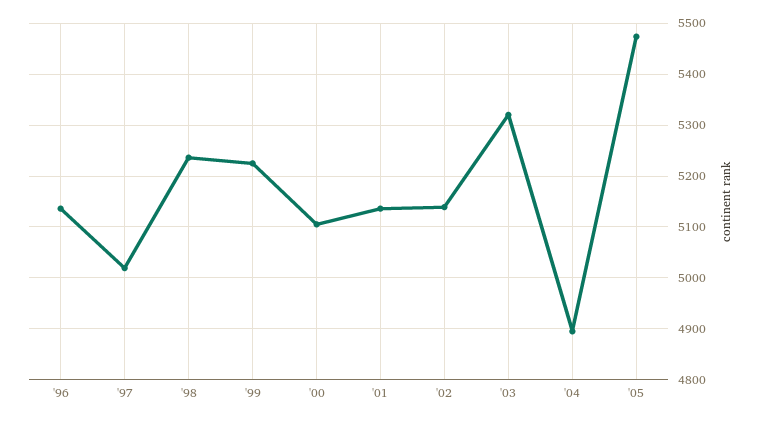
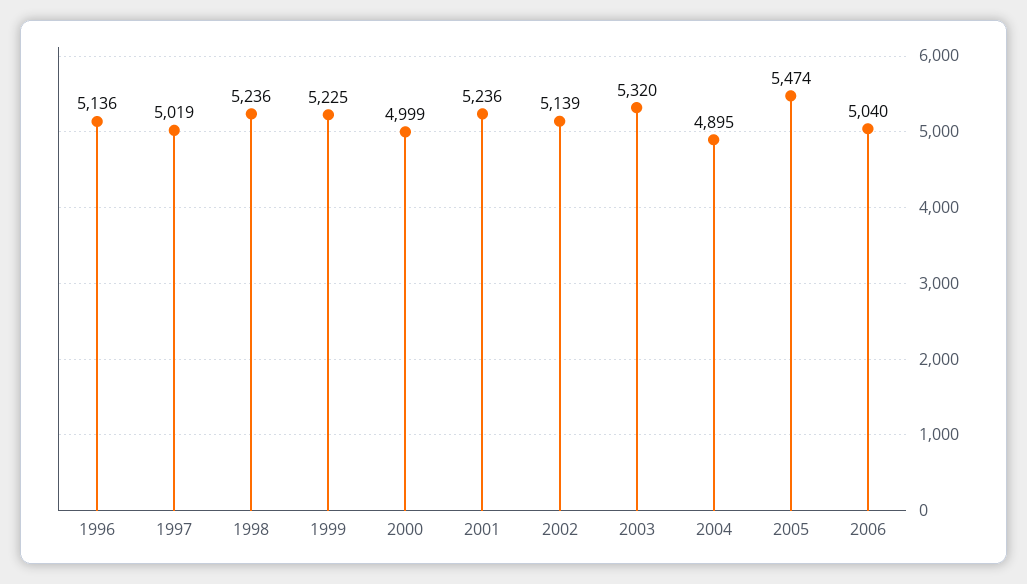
'00: 5100 -> 4999
'01: 5140 -> 5236
2006: none -> 5040

